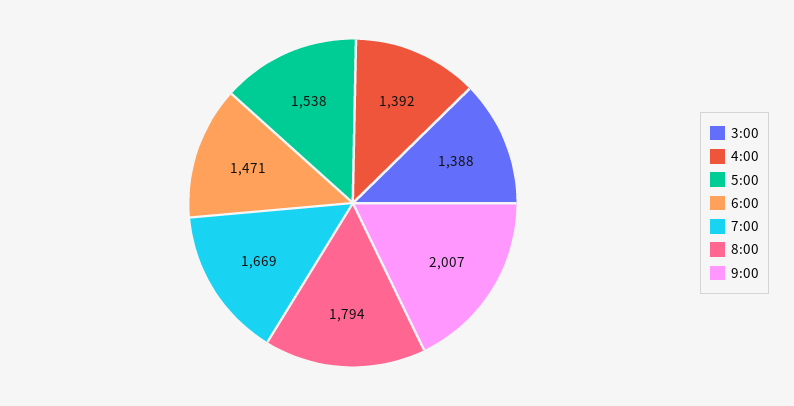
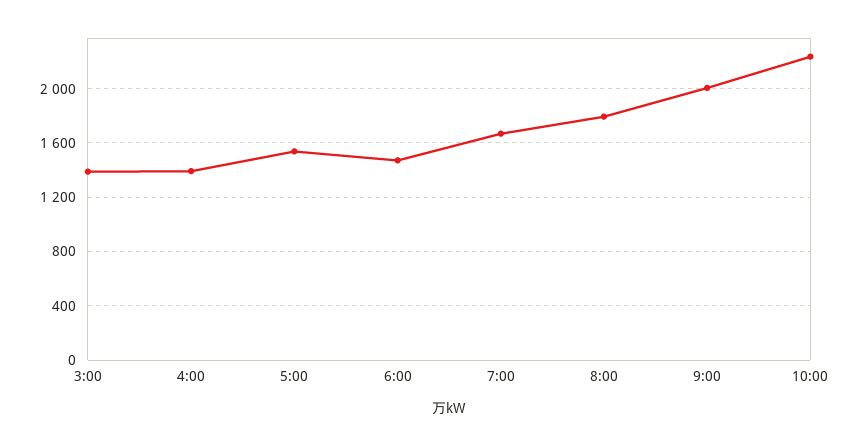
10:00: none -> 2250

